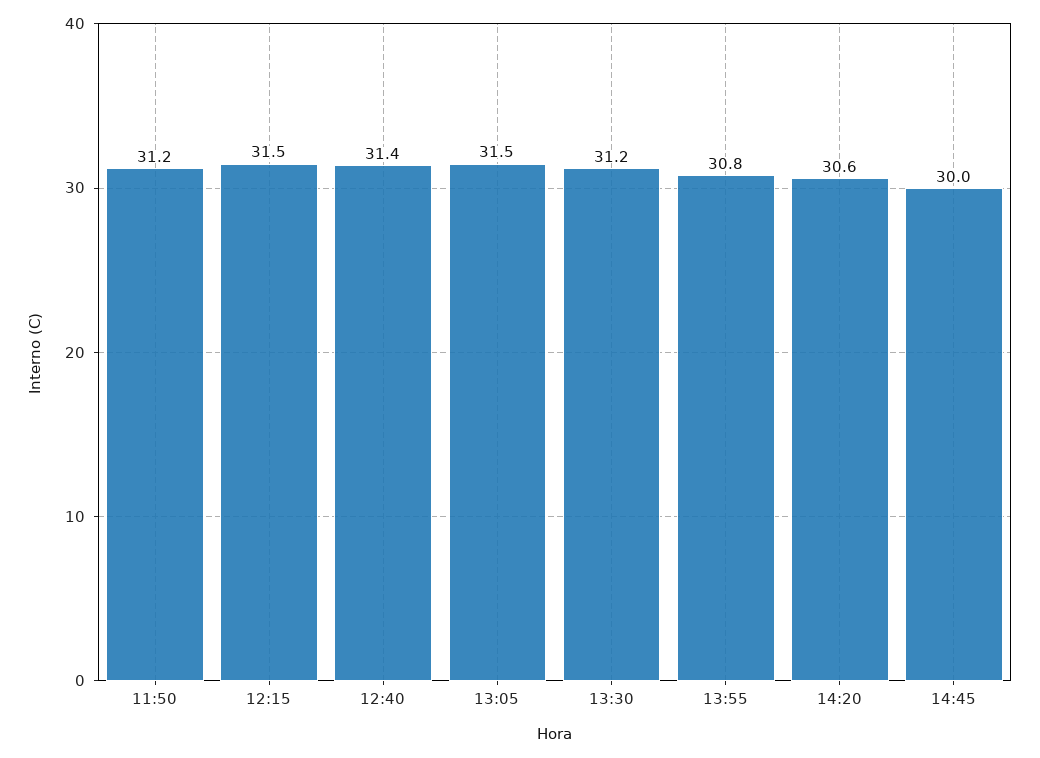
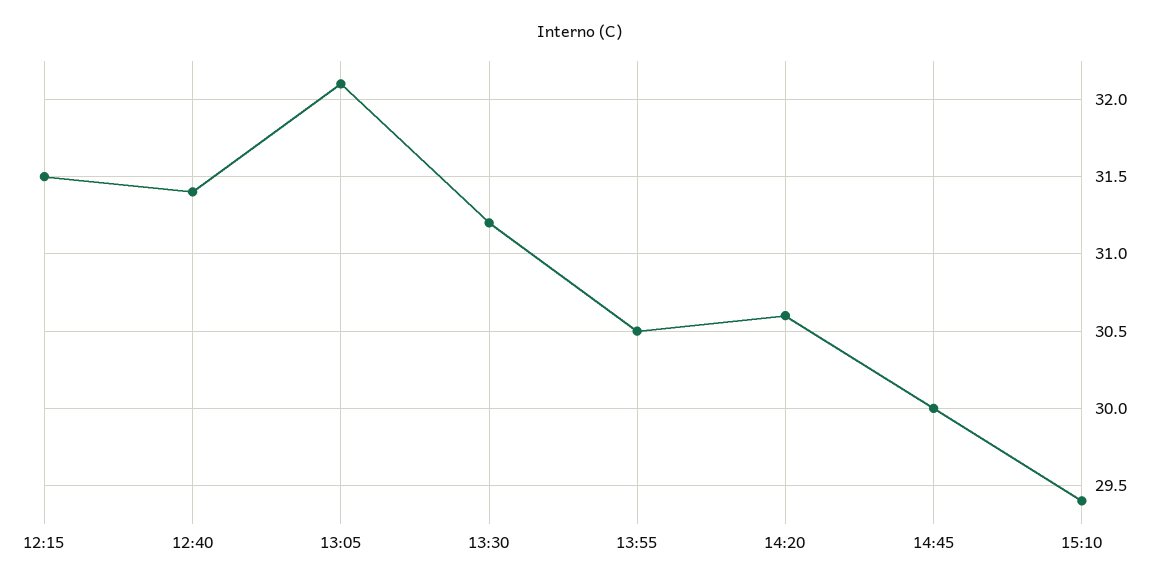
11:50: 31.2 -> none
13:05: 31.5 -> 32.1
13:55: 30.8 -> 30.5
15:10: none -> 29.4

